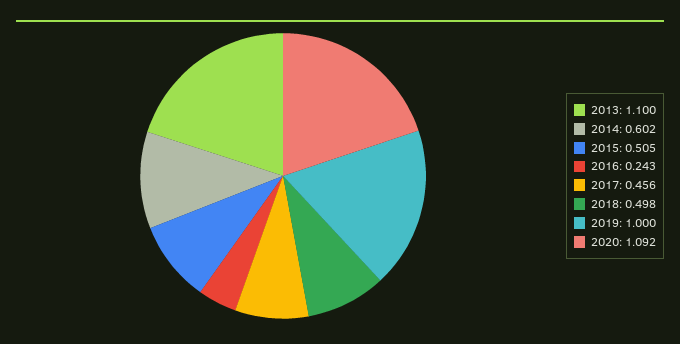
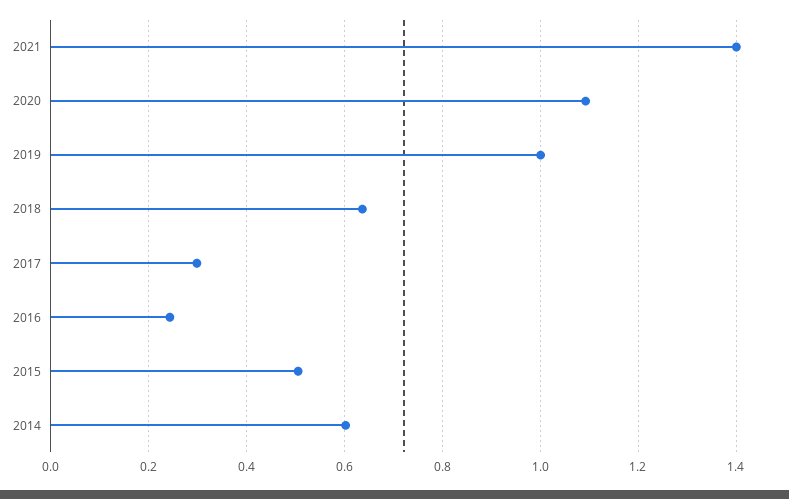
2013: 1.1 -> none
2017: 0.456 -> 0.3
2018: 0.498 -> 0.64
2021: none -> 1.4

